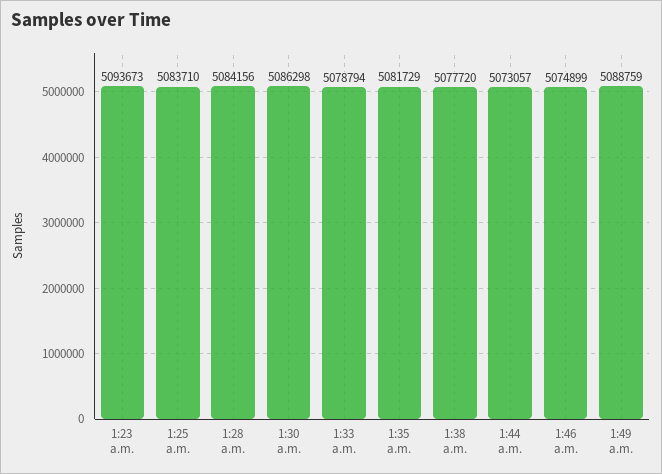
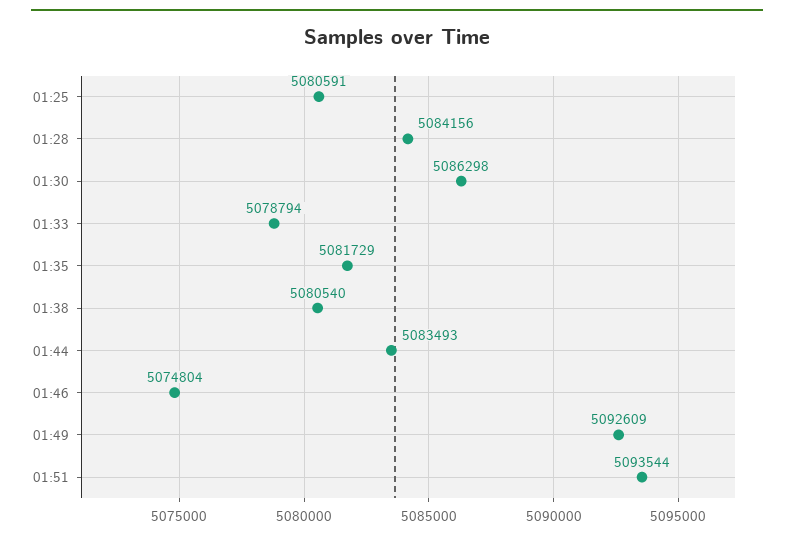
1:23 a.m.: 5093673 -> none
1:25 a.m.: 5083710 -> 5080591
1:38 a.m.: 5077720 -> 5080540
1:44 a.m.: 5073057 -> 5083493
1:46 a.m.: 5074899 -> 5074804
1:49 a.m.: 5088759 -> 5092609
01:51: none -> 5093544

